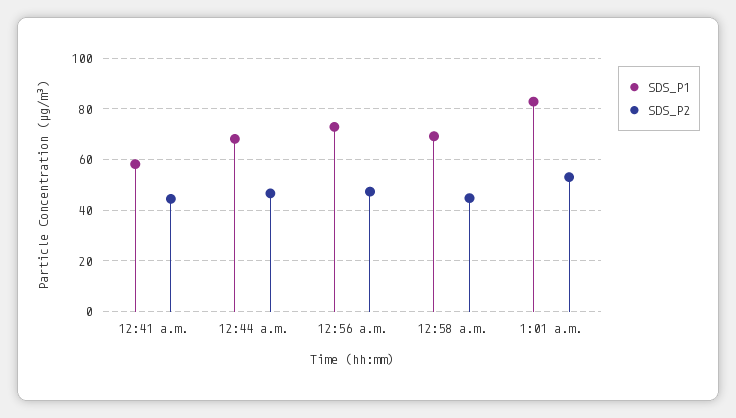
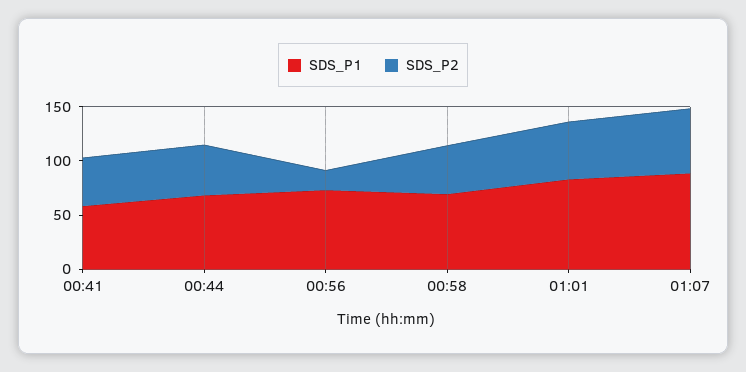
SDS_P2, 12:56 a.m.: 47.5 -> 20
SDS_P1, 01:07: none -> 90
SDS_P2, 01:07: none -> 60

